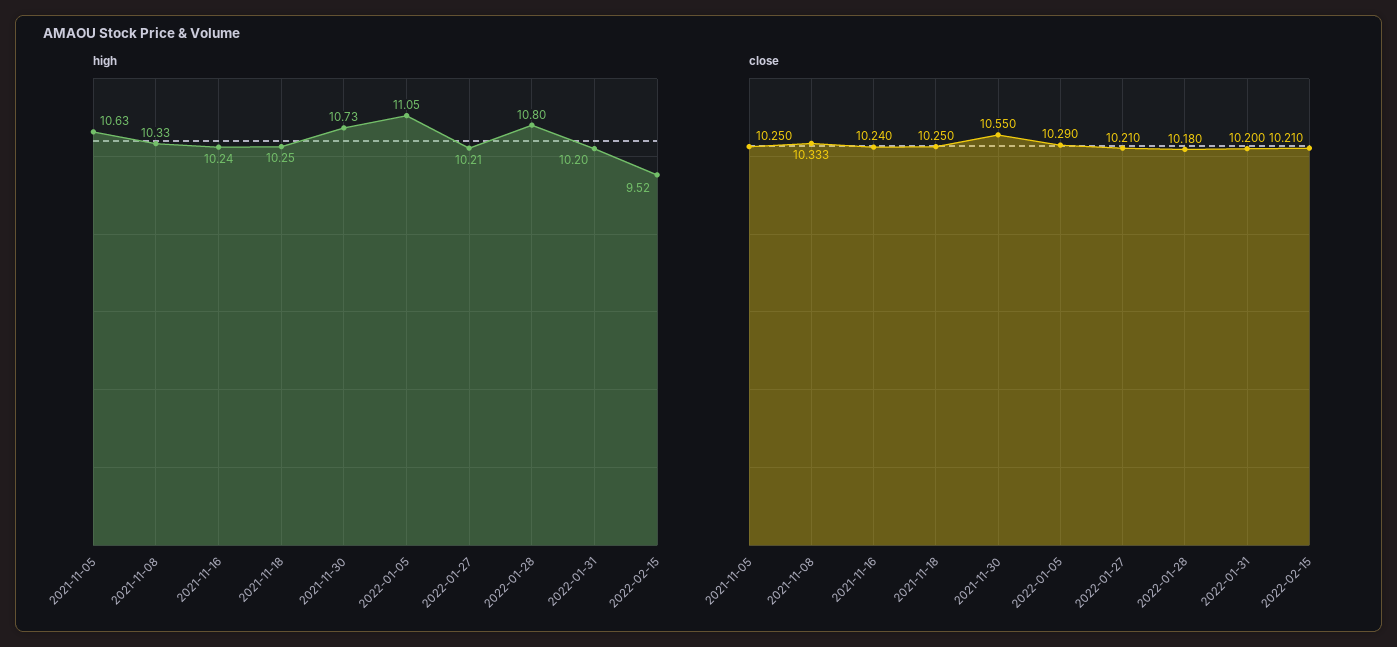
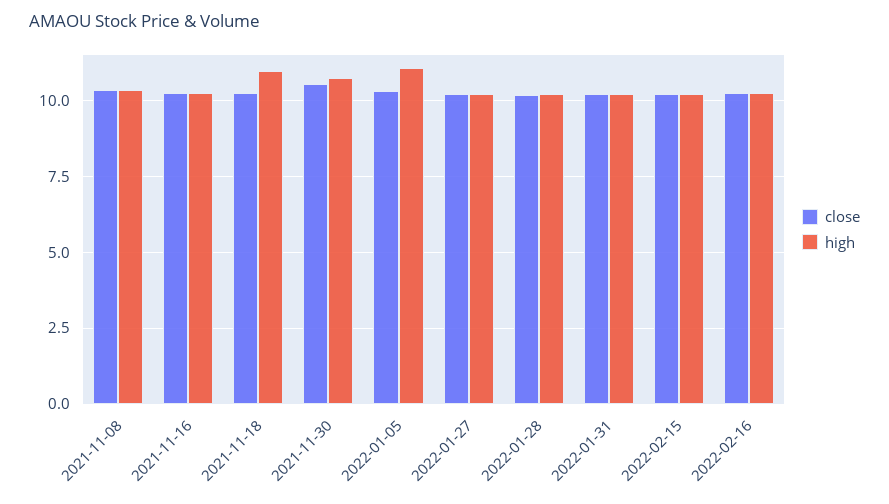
high, 2021-11-05: 10.63 -> none
high, 2021-11-18: 10.25 -> 11
high, 2022-01-28: 10.8 -> 10.25
high, 2022-02-15: 9.52 -> 10.25
close, 2021-11-05: 10.25 -> none
close, 2022-02-16: none -> 10.25
high, 2022-02-16: none -> 10.25

